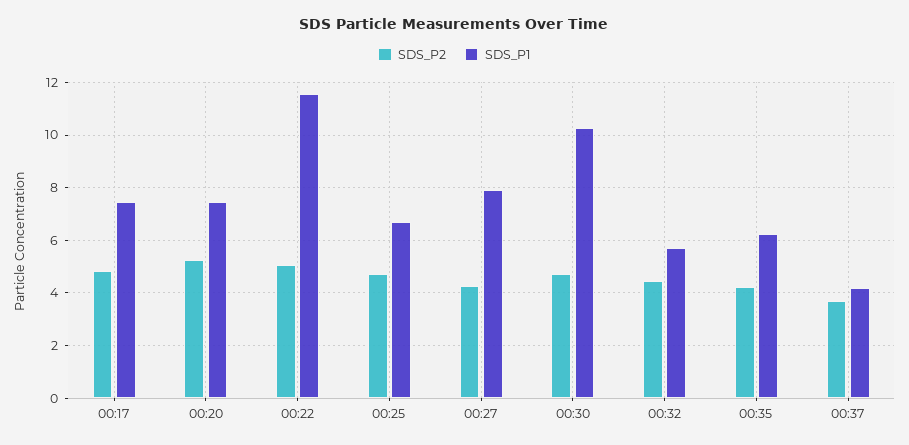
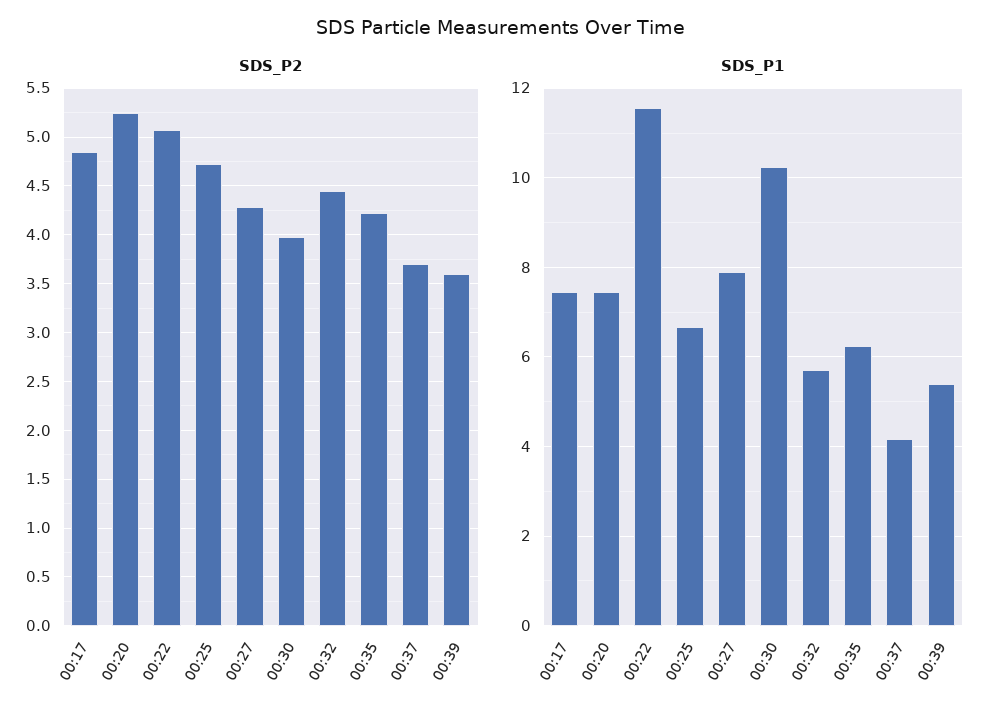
SDS_P2, 00:30: 4.75 -> 4
SDS_P2, 00:39: none -> 3.6
SDS_P1, 00:39: none -> 5.4

